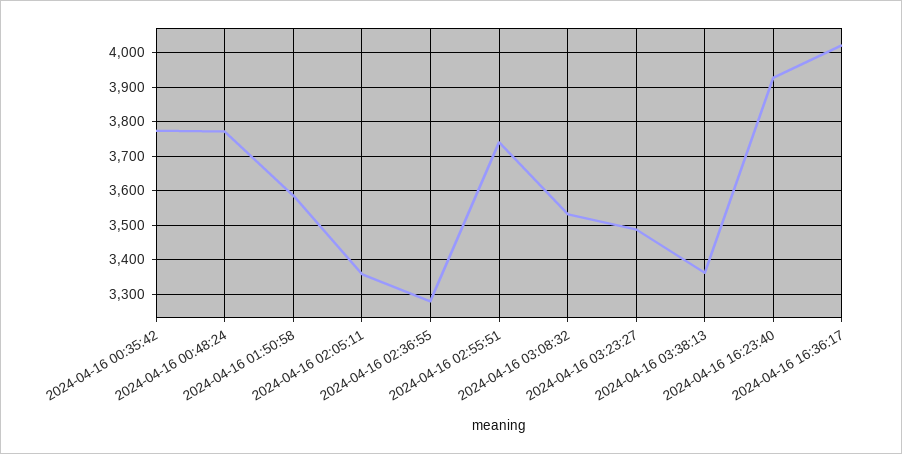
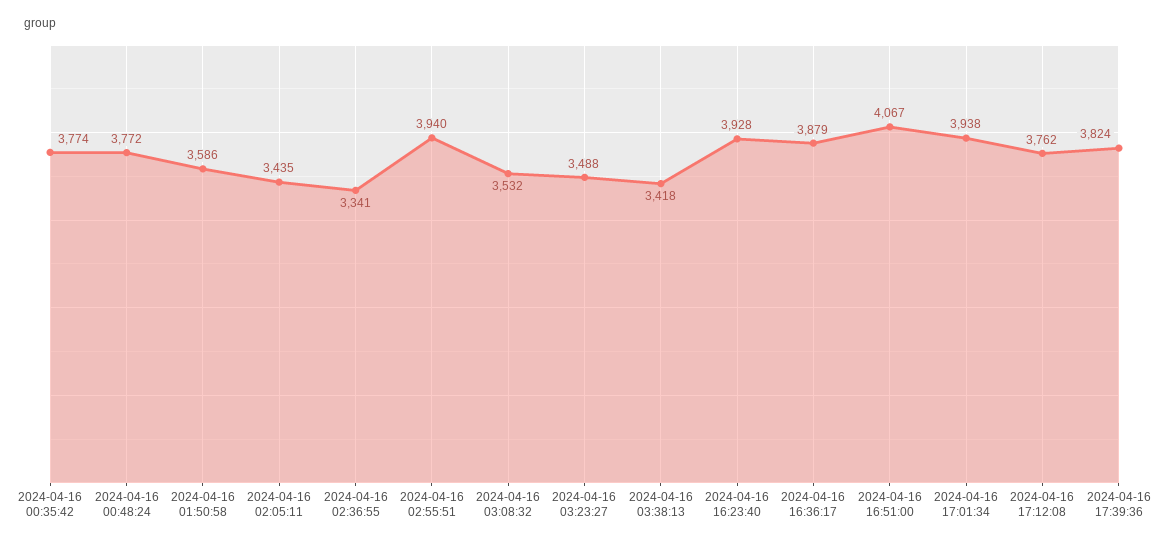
2024-04-16 02:05:11: 3360 -> 3435
2024-04-16 02:36:55: 3280 -> 3341
2024-04-16 02:55:51: 3740 -> 3940
2024-04-16 03:38:13: 3360 -> 3418
2024-04-16 16:36:17: 4020 -> 3879
2024-04-16 16:51:00: none -> 4067
2024-04-16 17:01:34: none -> 3938
2024-04-16 17:12:08: none -> 3762
2024-04-16 17:39:36: none -> 3824

